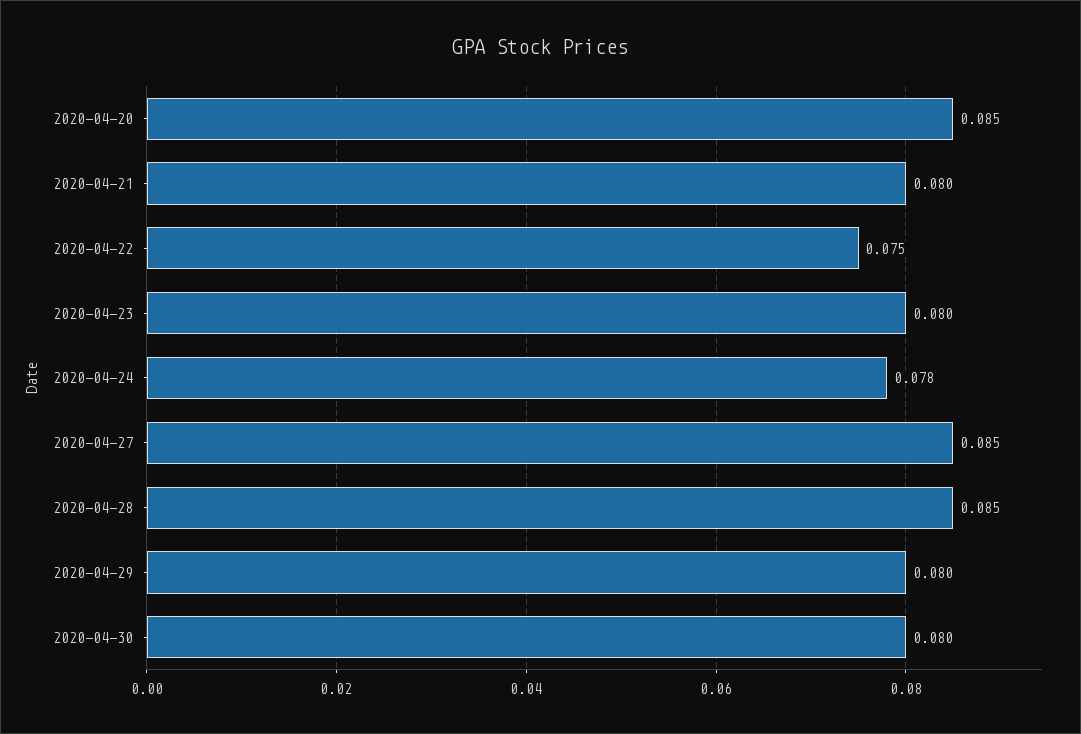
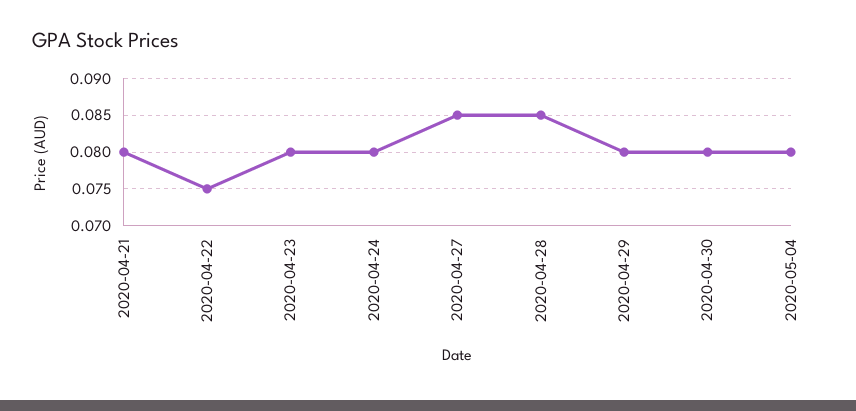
2020-04-20: 0.085 -> none
2020-04-24: 0.078 -> 0.08
2020-05-04: none -> 0.08

